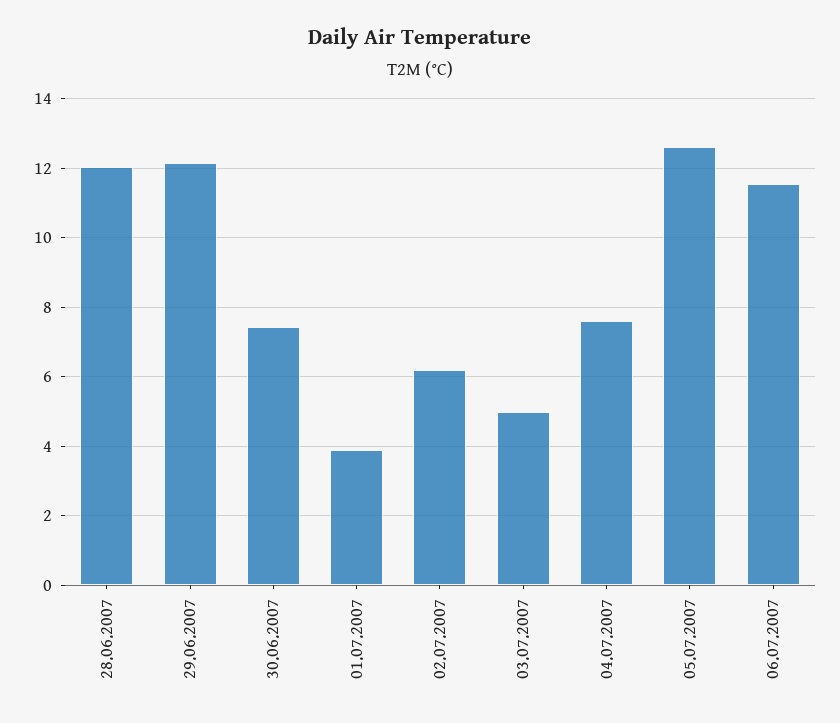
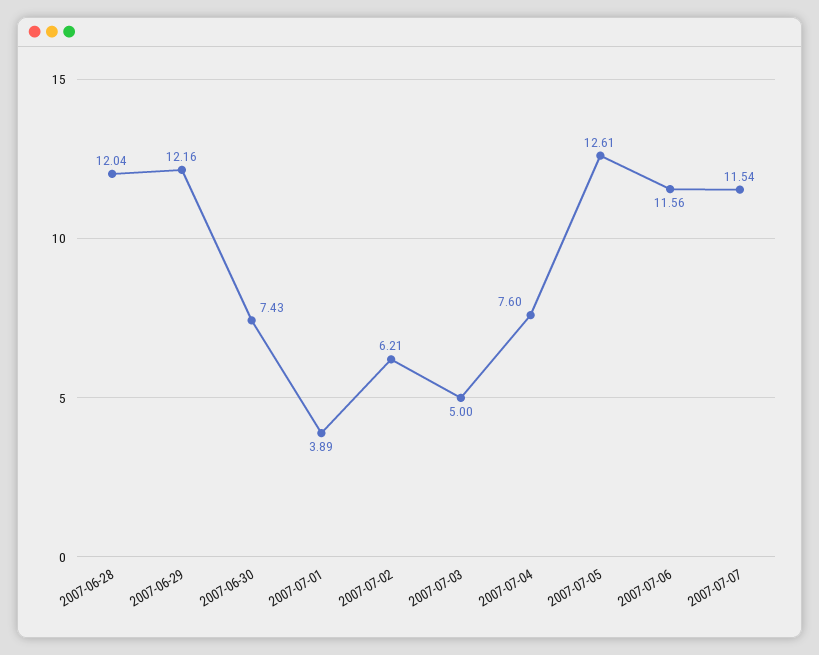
2007-07-07: none -> 11.54

